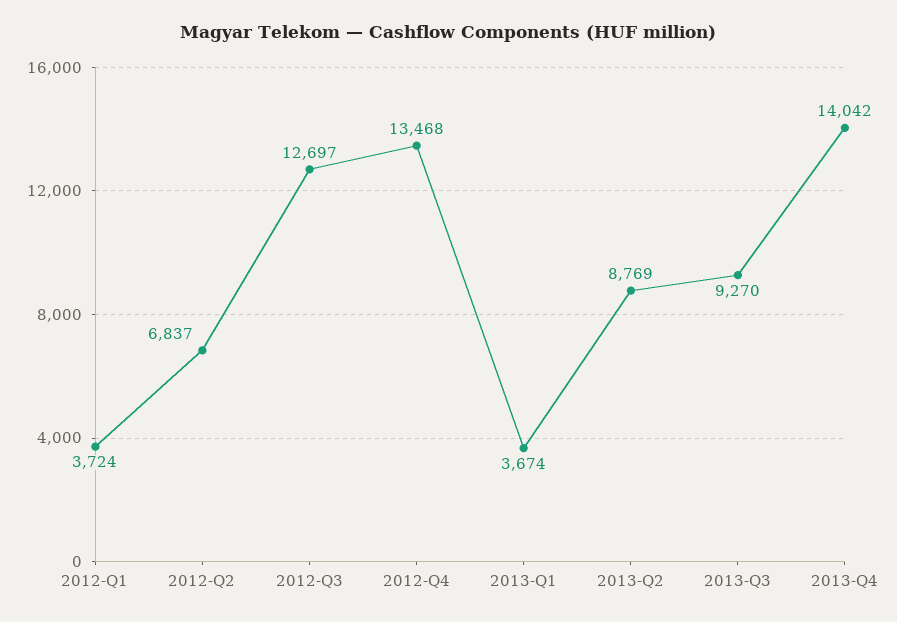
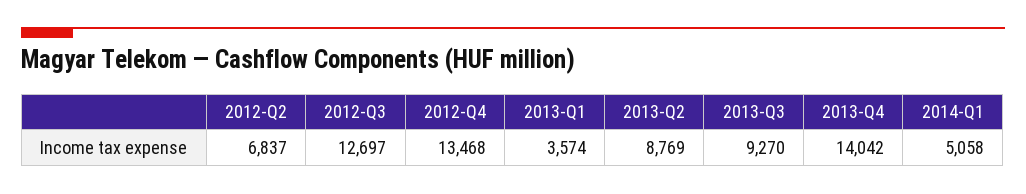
2012-Q1: 3724 -> none
2013-Q1: 3674 -> 3574
2014-Q1: none -> 5058

